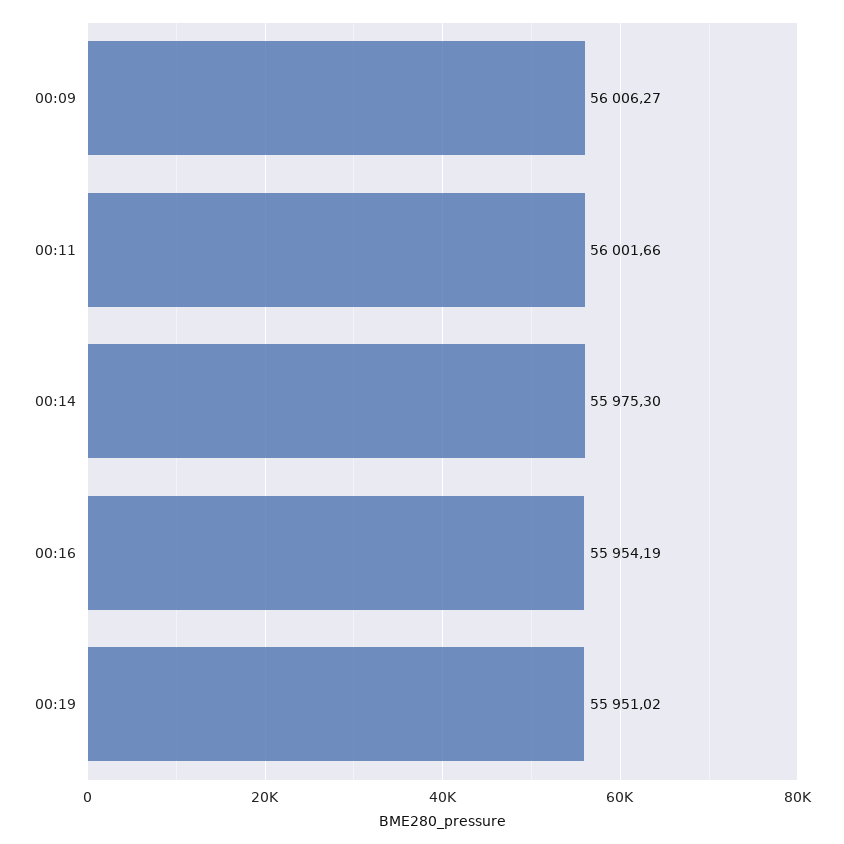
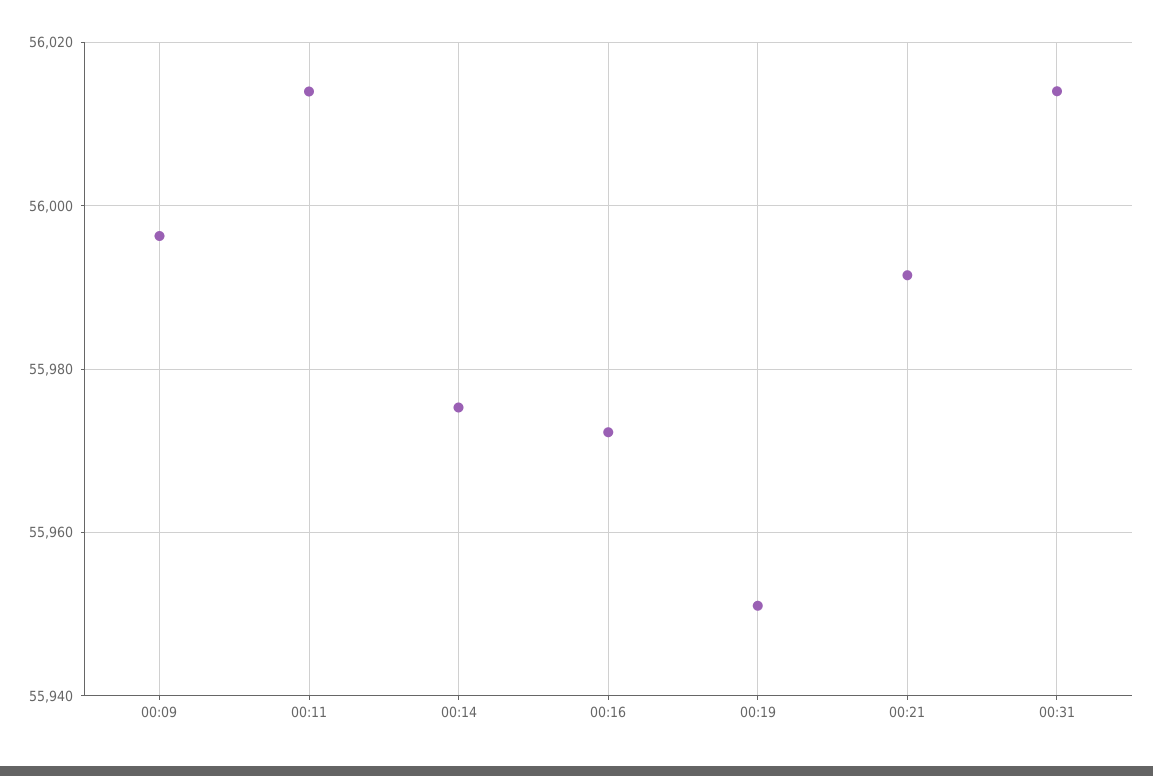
00:09: 56006.27 -> 55996
00:11: 56001.66 -> 56014
00:16: 55954.19 -> 55972
00:21: none -> 55992
00:31: none -> 56014

